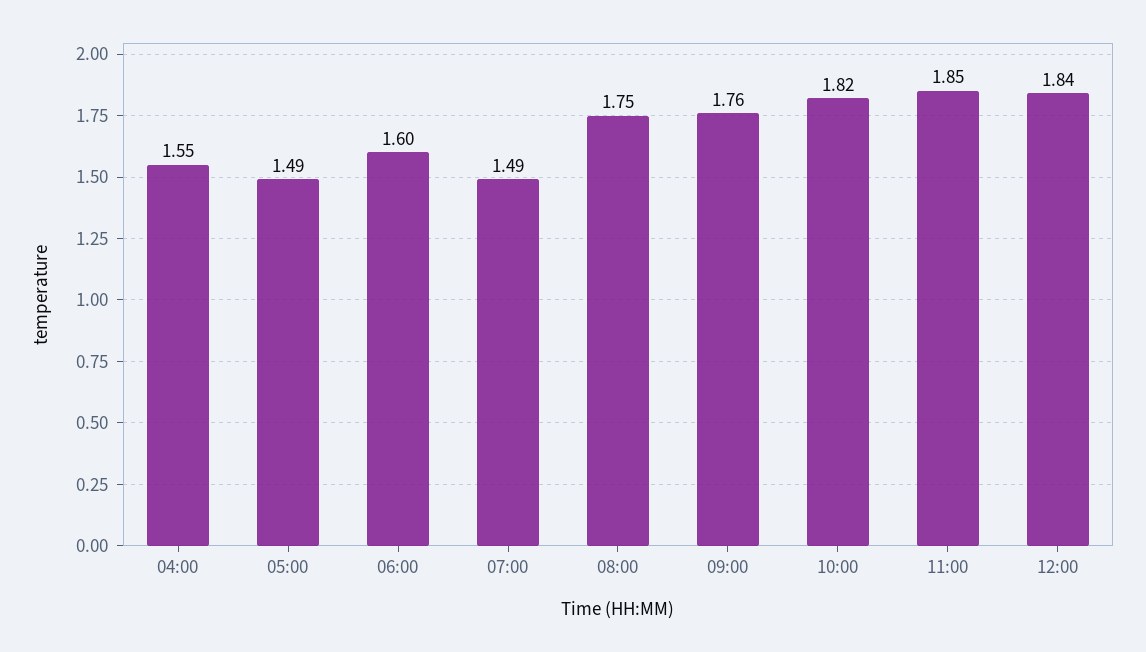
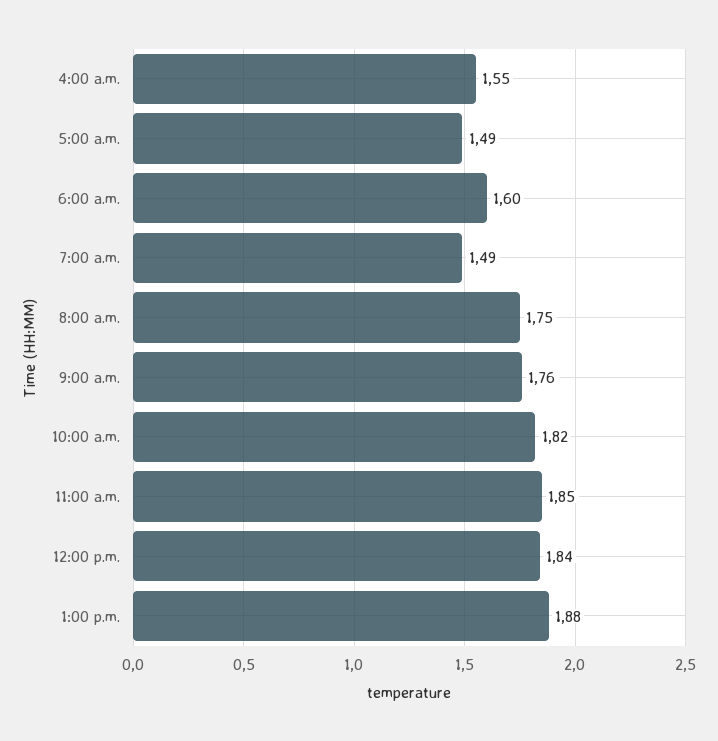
1:00 p.m.: none -> 1.88

